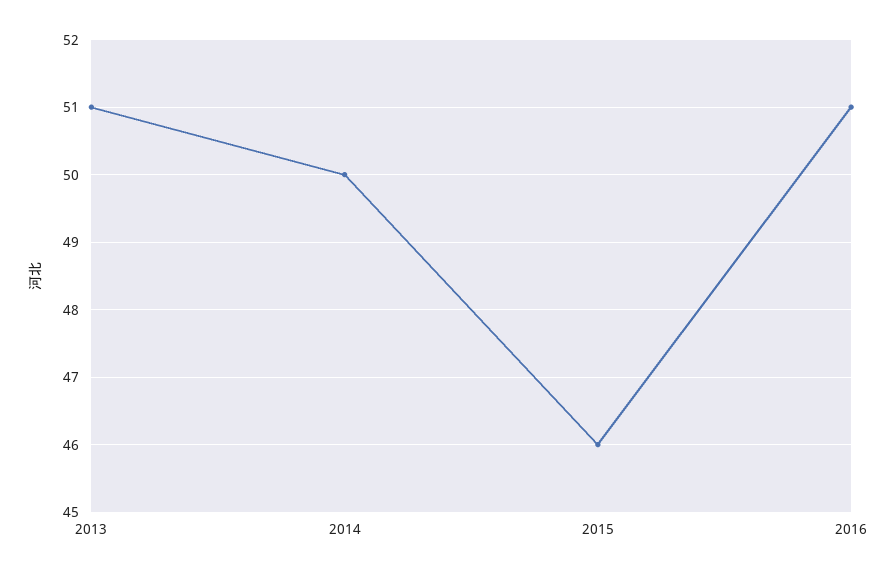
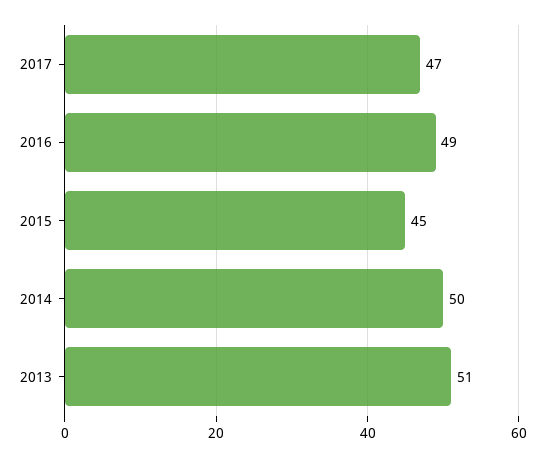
2015: 46 -> 45
2016: 51 -> 49
2017: none -> 47

